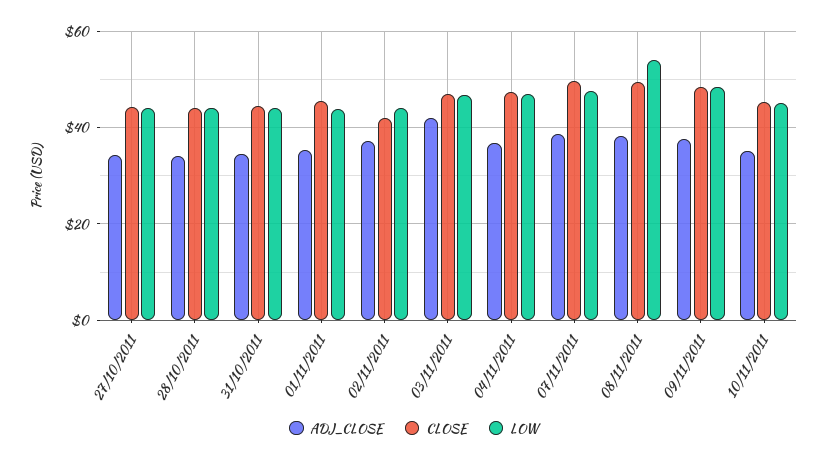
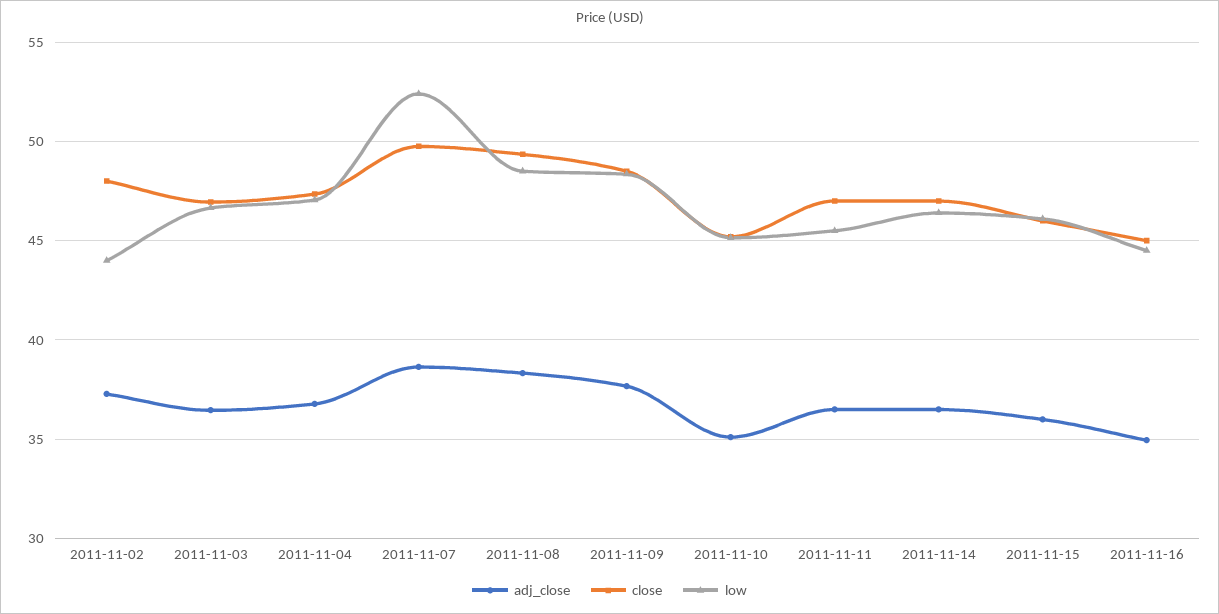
ADJ_CLOSE, 27/10/2011: 34 -> none
CLOSE, 27/10/2011: 44 -> none
LOW, 27/10/2011: 44 -> none
ADJ_CLOSE, 28/10/2011: 34 -> none
CLOSE, 28/10/2011: 44 -> none
LOW, 28/10/2011: 44 -> none
ADJ_CLOSE, 31/10/2011: 34 -> none
CLOSE, 31/10/2011: 44 -> none
LOW, 31/10/2011: 44 -> none
ADJ_CLOSE, 01/11/2011: 36 -> none
CLOSE, 01/11/2011: 46 -> none
LOW, 01/11/2011: 44 -> none
CLOSE, 02/11/2011: 42 -> 48
ADJ_CLOSE, 03/11/2011: 42 -> 36.5
LOW, 07/11/2011: 48 -> 52.5
LOW, 08/11/2011: 54 -> 48.5
ADJ_CLOSE, 2011-11-11: none -> 36.5
CLOSE, 2011-11-11: none -> 47
LOW, 2011-11-11: none -> 45.5
ADJ_CLOSE, 2011-11-14: none -> 36.5
CLOSE, 2011-11-14: none -> 47
LOW, 2011-11-14: none -> 46.5
ADJ_CLOSE, 2011-11-15: none -> 36
CLOSE, 2011-11-15: none -> 46
LOW, 2011-11-15: none -> 46
ADJ_CLOSE, 2011-11-16: none -> 35
CLOSE, 2011-11-16: none -> 45
LOW, 2011-11-16: none -> 44.5

